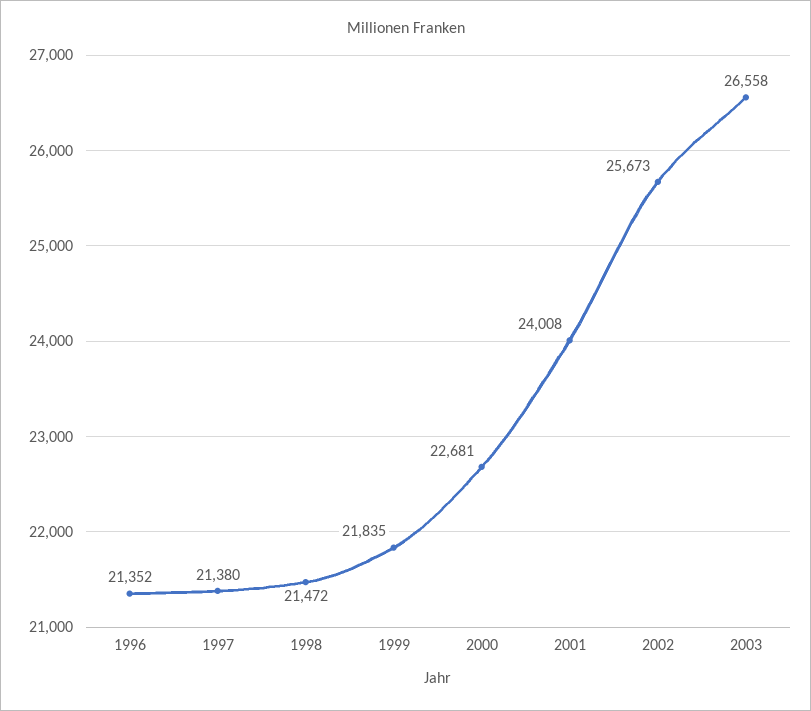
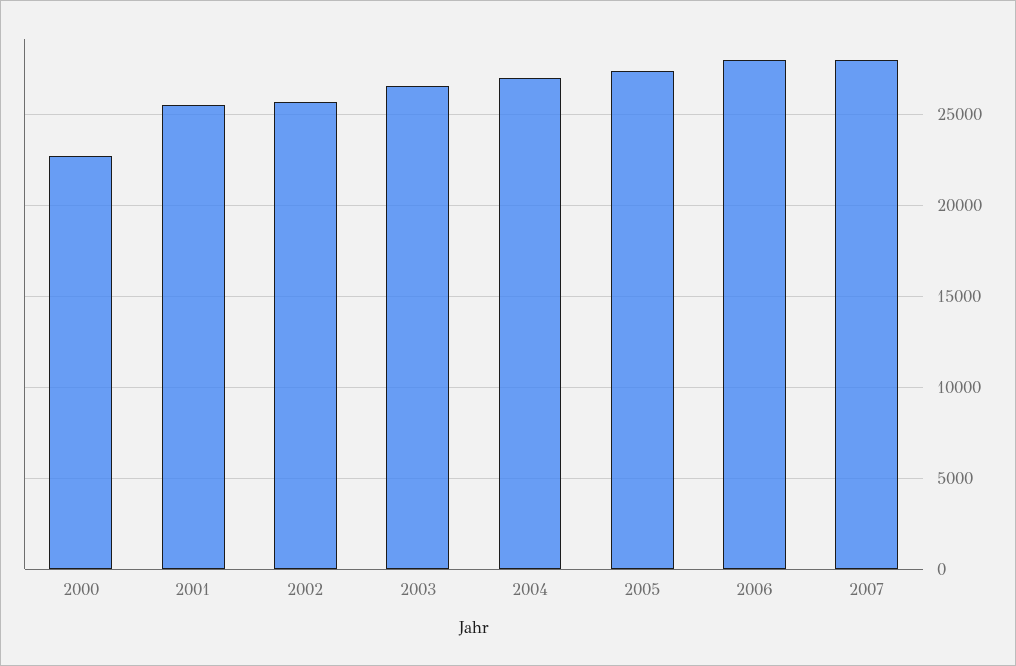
1996: 21352 -> none
1997: 21380 -> none
1998: 21472 -> none
1999: 21835 -> none
2001: 24008 -> 25500
2004: none -> 27000
2005: none -> 27500
2006: none -> 28000
2007: none -> 28000

